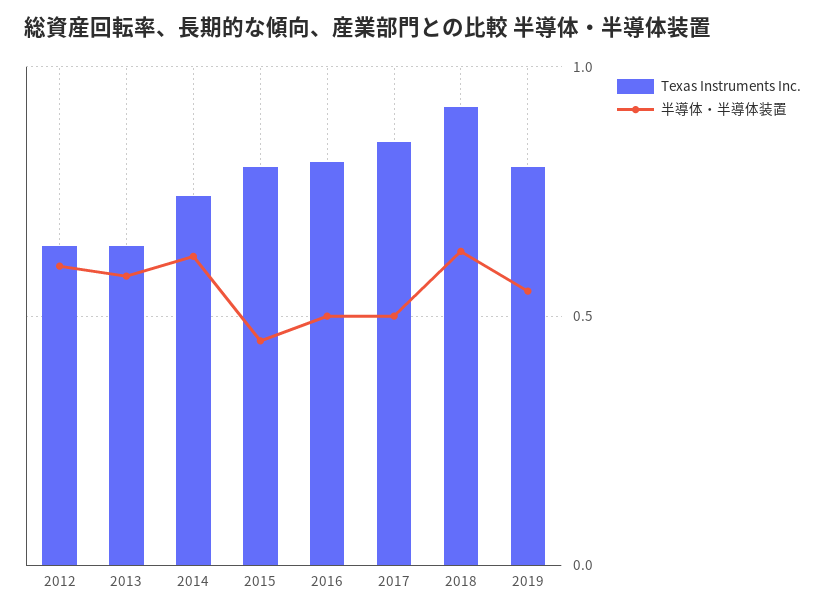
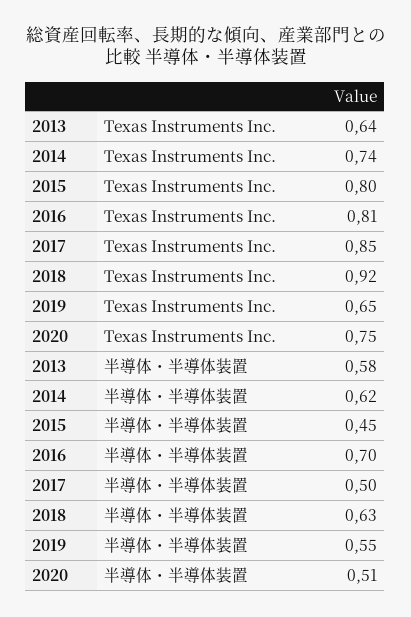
Texas Instruments Inc., 2012: 0.65 -> none
半導体・半導体装置, 2012: 0.6 -> none
半導体・半導体装置, 2016: 0.5 -> 0.7
Texas Instruments Inc., 2019: 0.8 -> 0.65
Texas Instruments Inc., 2020: none -> 0.75
半導体・半導体装置, 2020: none -> 0.51

